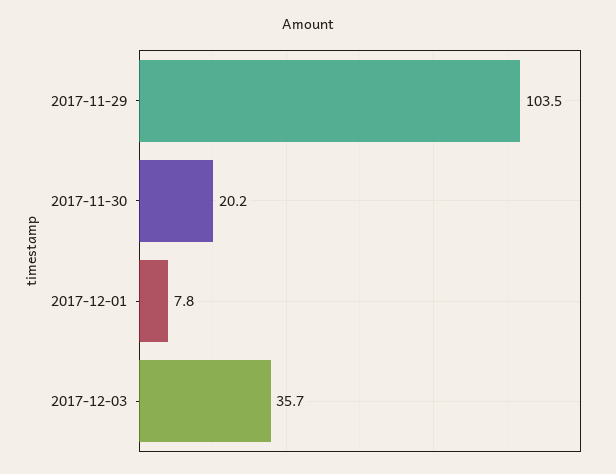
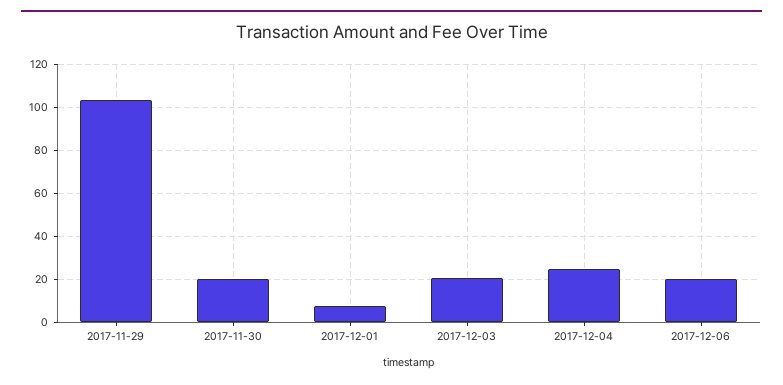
2017-12-03: 35.7 -> 20
2017-12-04: none -> 25
2017-12-06: none -> 20

